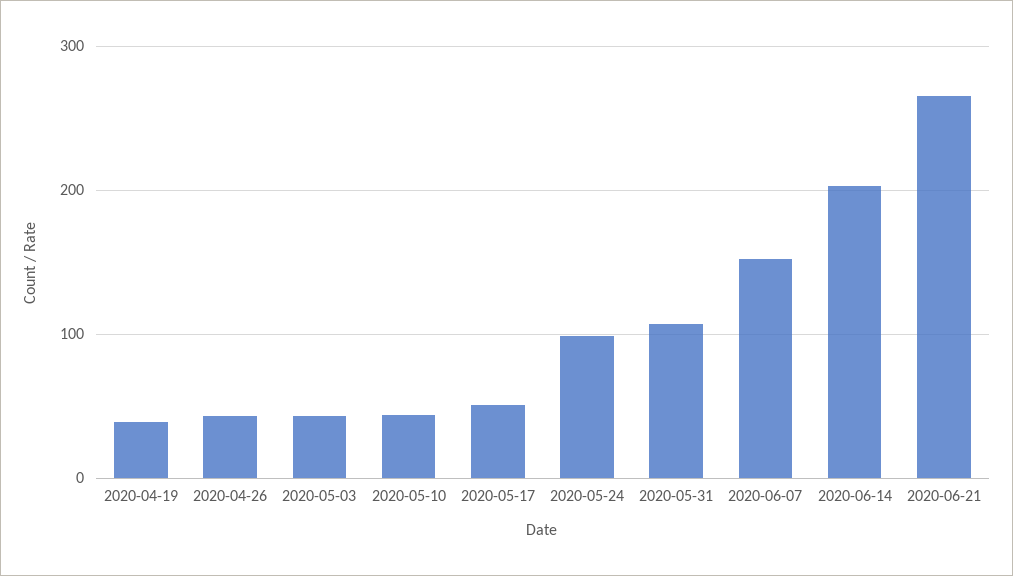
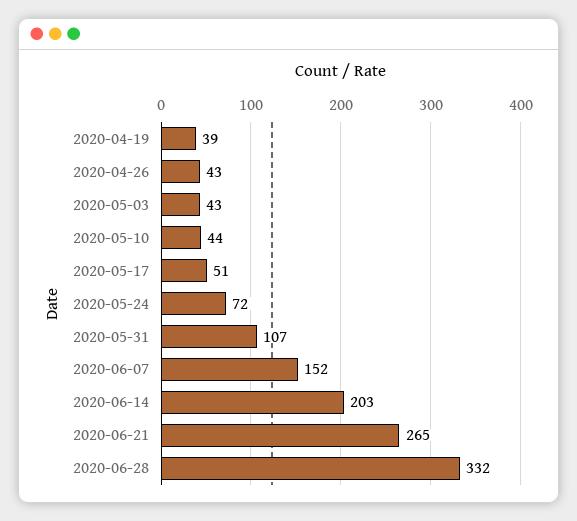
2020-05-24: 100 -> 72
2020-06-28: none -> 332

